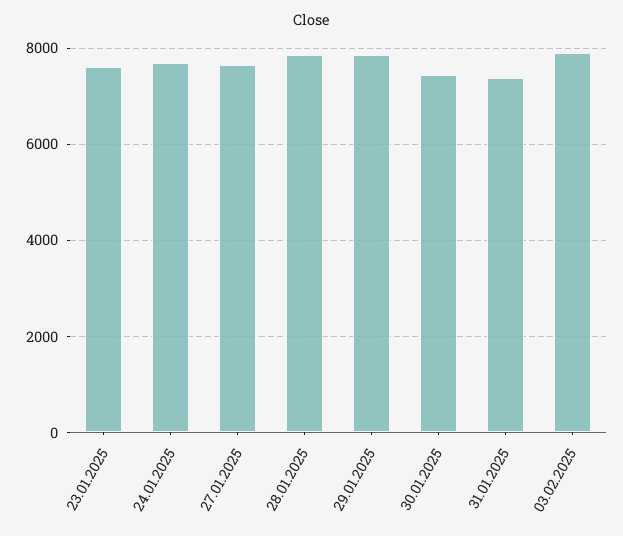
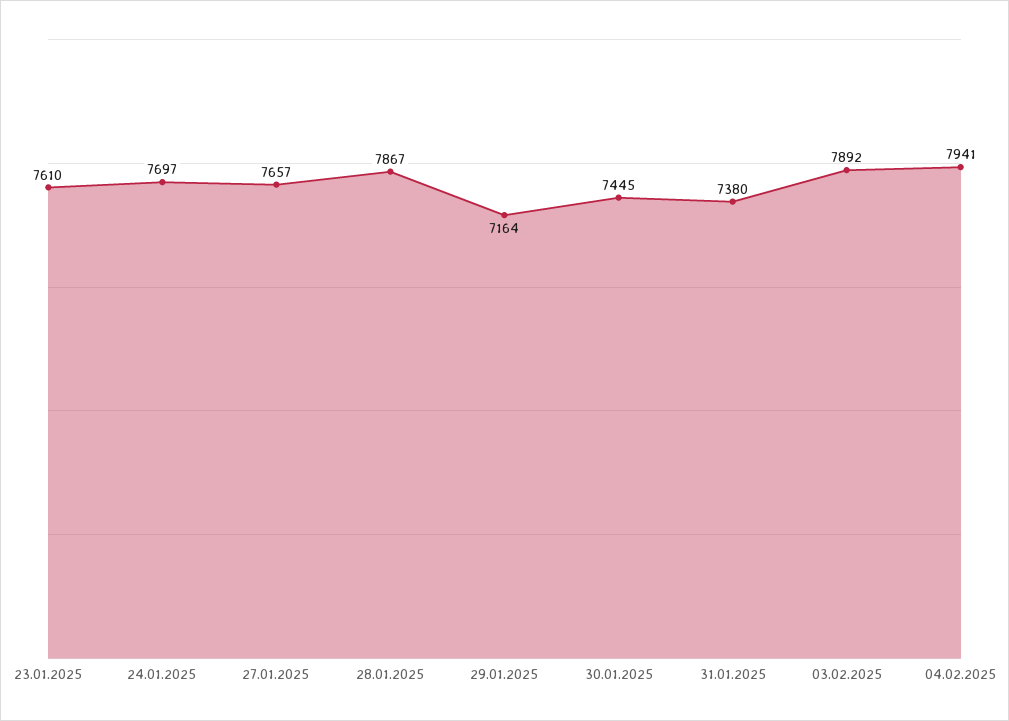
29.01.2025: 7800 -> 7164
04.02.2025: none -> 7941

